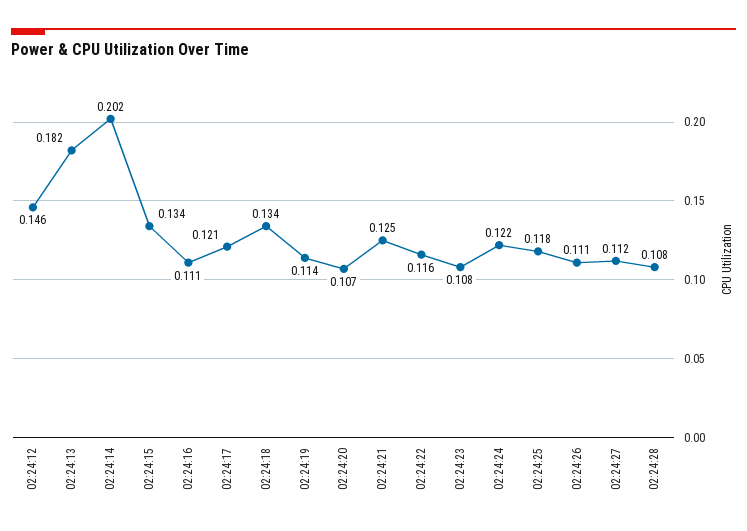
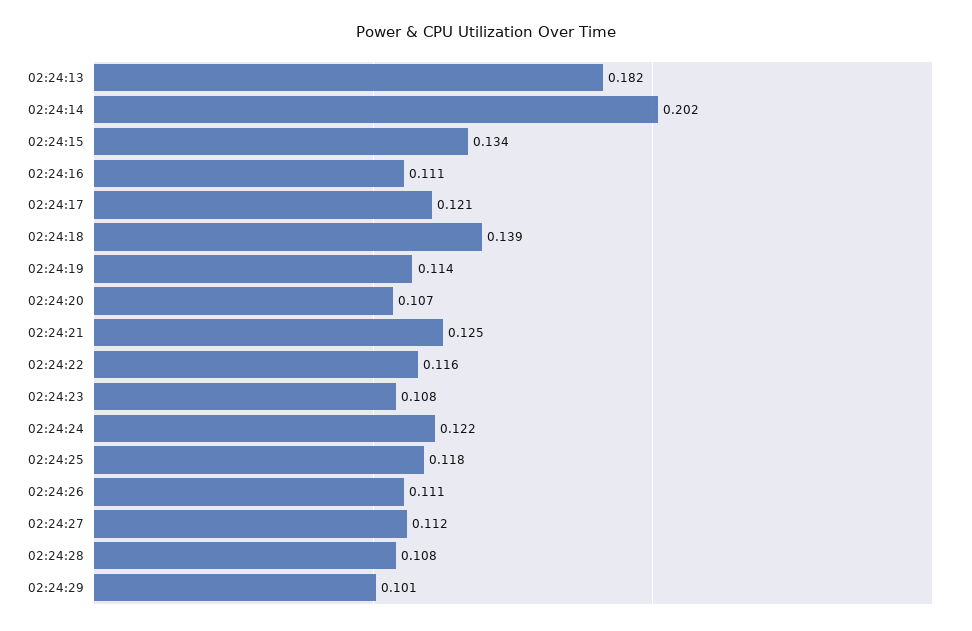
02:24:12: 0.146 -> none
02:24:18: 0.134 -> 0.139
02:24:29: none -> 0.101

